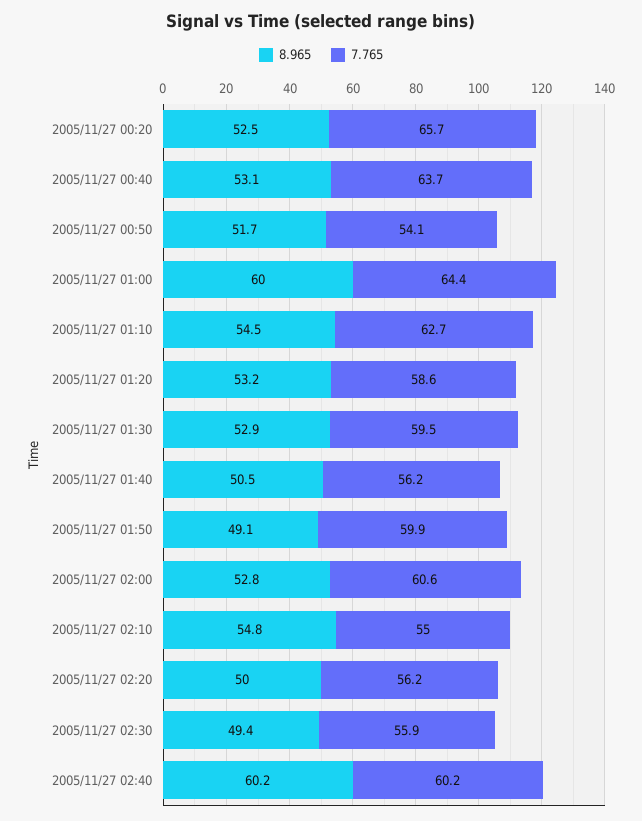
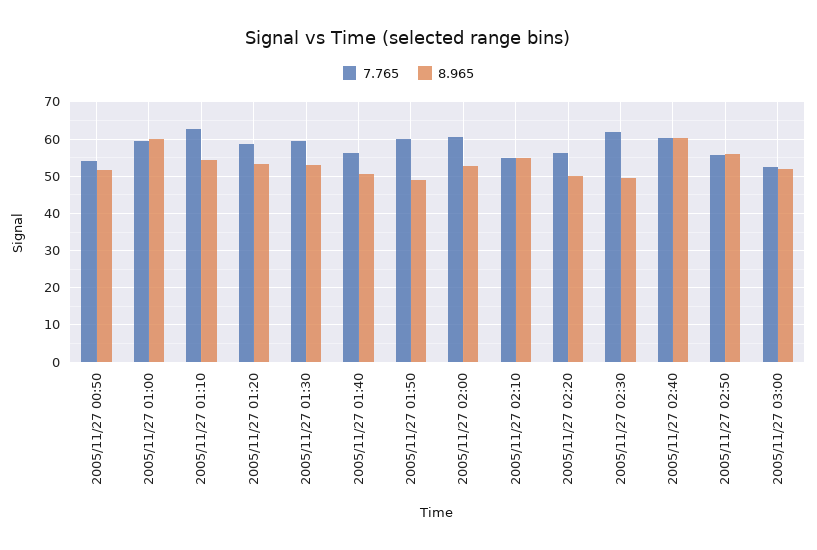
8.965, 2005/11/27 00:20: 52.5 -> none
7.765, 2005/11/27 00:20: 65.7 -> none
8.965, 2005/11/27 00:40: 53.1 -> none
7.765, 2005/11/27 00:40: 63.7 -> none
7.765, 2005/11/27 01:00: 64.4 -> 60
7.765, 2005/11/27 02:30: 55.9 -> 62
7.765, 2005/11/27 02:50: none -> 56
8.965, 2005/11/27 02:50: none -> 56
7.765, 2005/11/27 03:00: none -> 52
8.965, 2005/11/27 03:00: none -> 52

